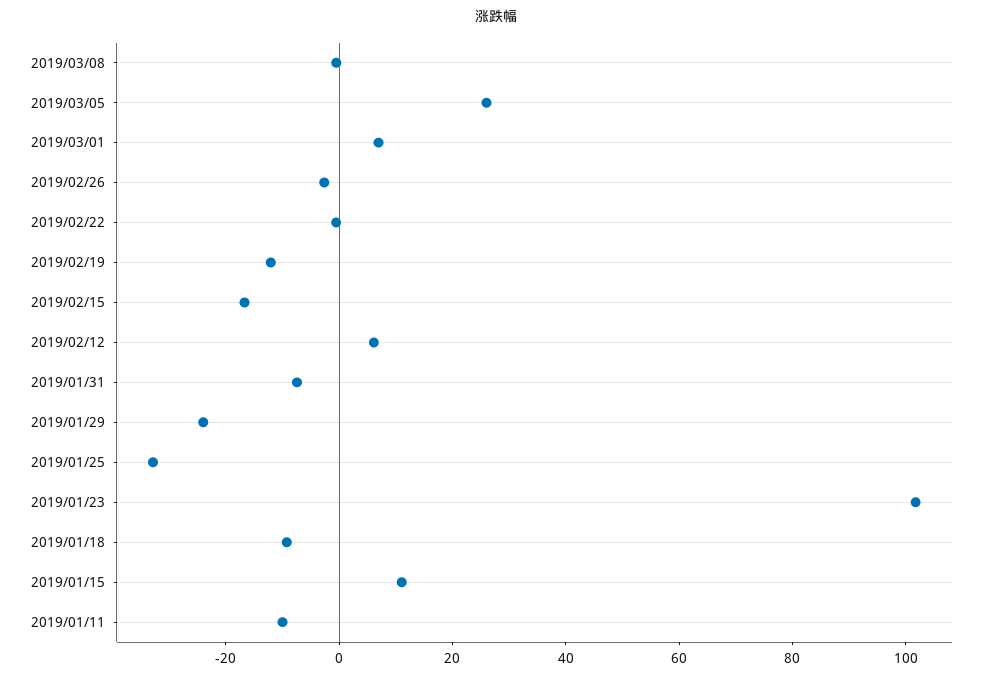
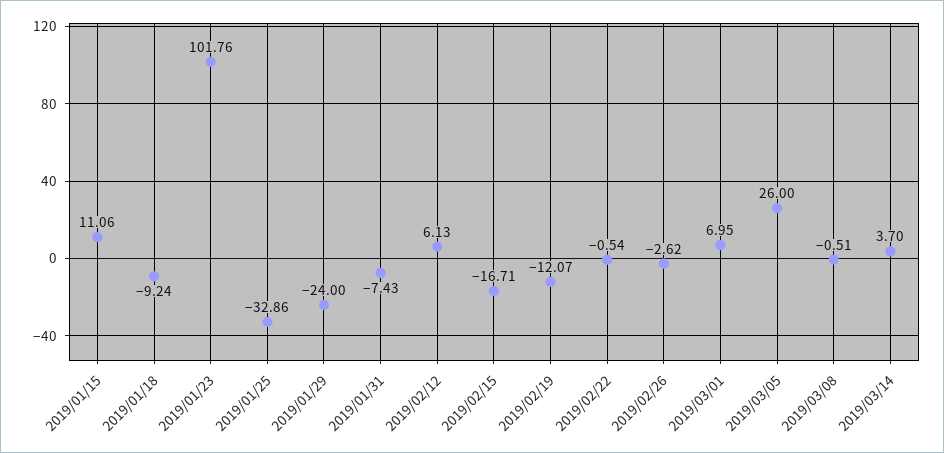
2019/01/11: -10 -> none
2019/03/14: none -> 3.7

